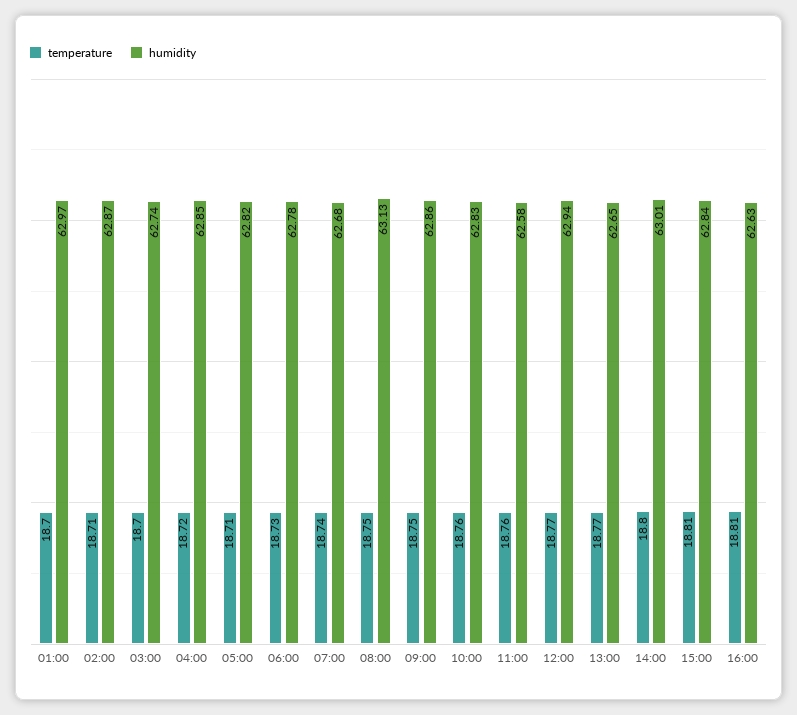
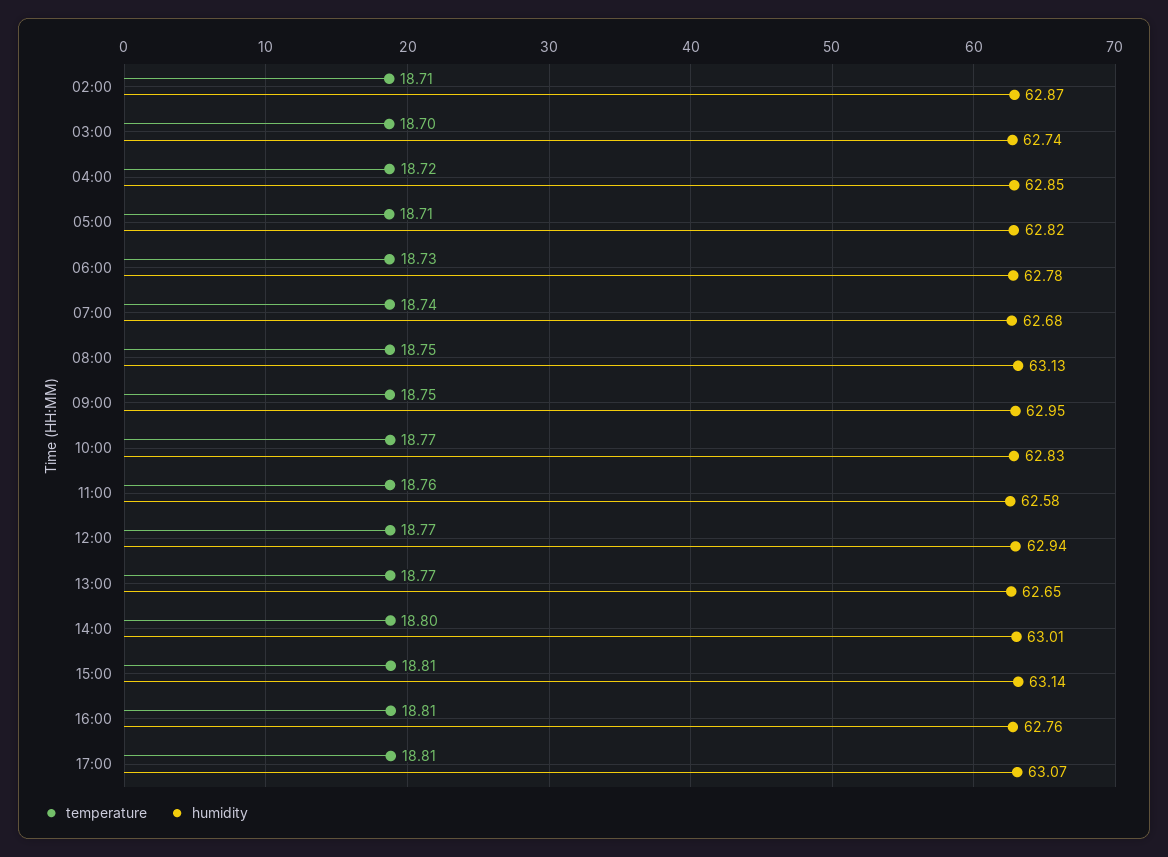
temperature, 01:00: 18.7 -> none
humidity, 01:00: 62.97 -> none
humidity, 09:00: 62.86 -> 62.95
temperature, 10:00: 18.76 -> 18.77
humidity, 15:00: 62.84 -> 63.14
humidity, 16:00: 62.63 -> 62.76
temperature, 17:00: none -> 18.81
humidity, 17:00: none -> 63.07

